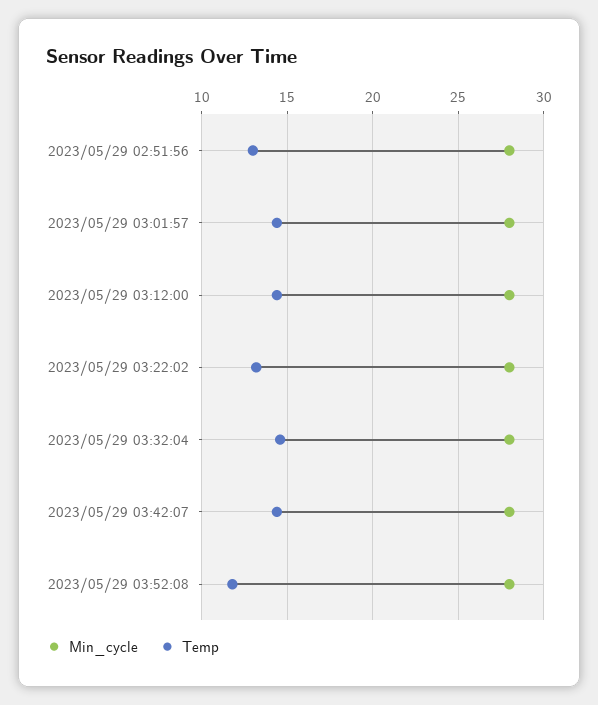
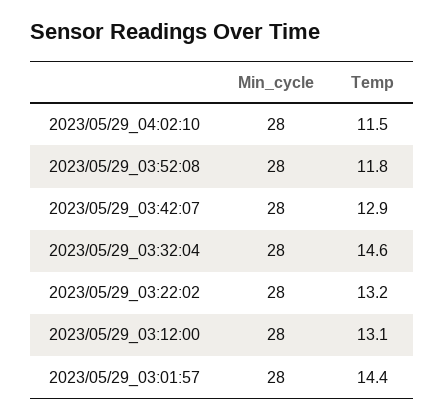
Min_cycle, 2023/05/29 02:51:56: 28 -> none
Temp, 2023/05/29 02:51:56: 13 -> none
Temp, 2023/05/29 03:12:00: 14.5 -> 13.1
Temp, 2023/05/29 03:42:07: 14.5 -> 12.9
Min_cycle, 2023/05/29_04:02:10: none -> 28
Temp, 2023/05/29_04:02:10: none -> 11.5

